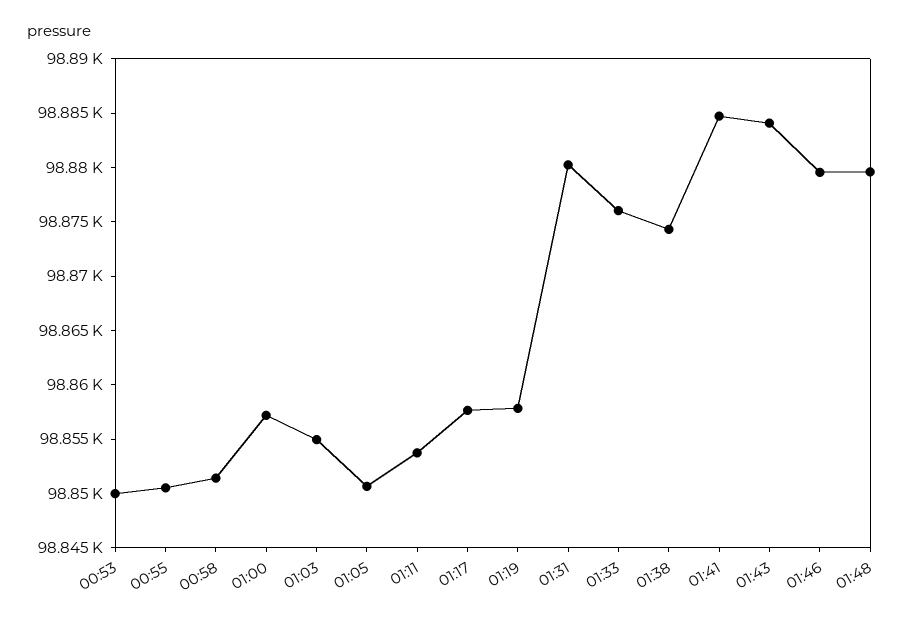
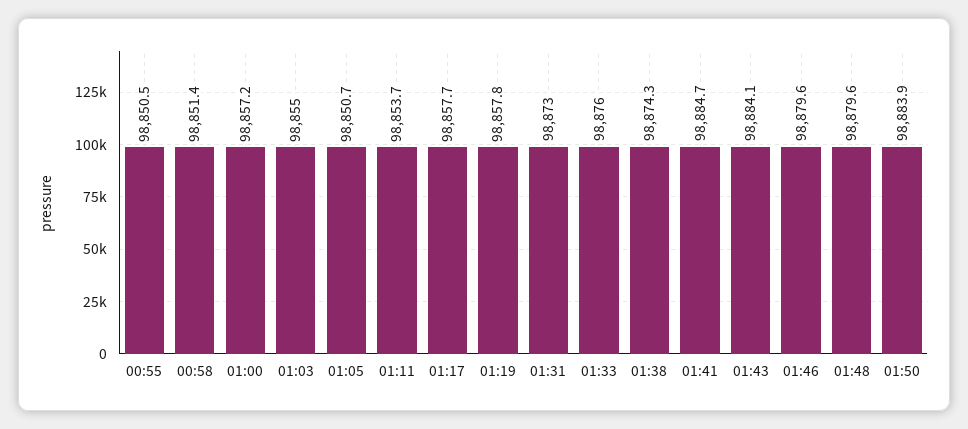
00:53: 98850 -> none
01:31: 98880 -> 98873
01:50: none -> 98883.9

